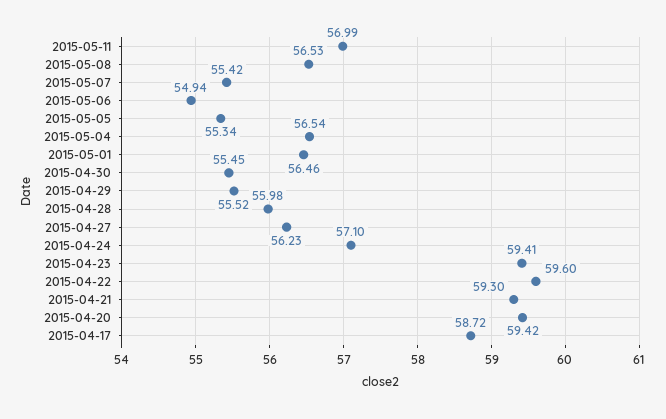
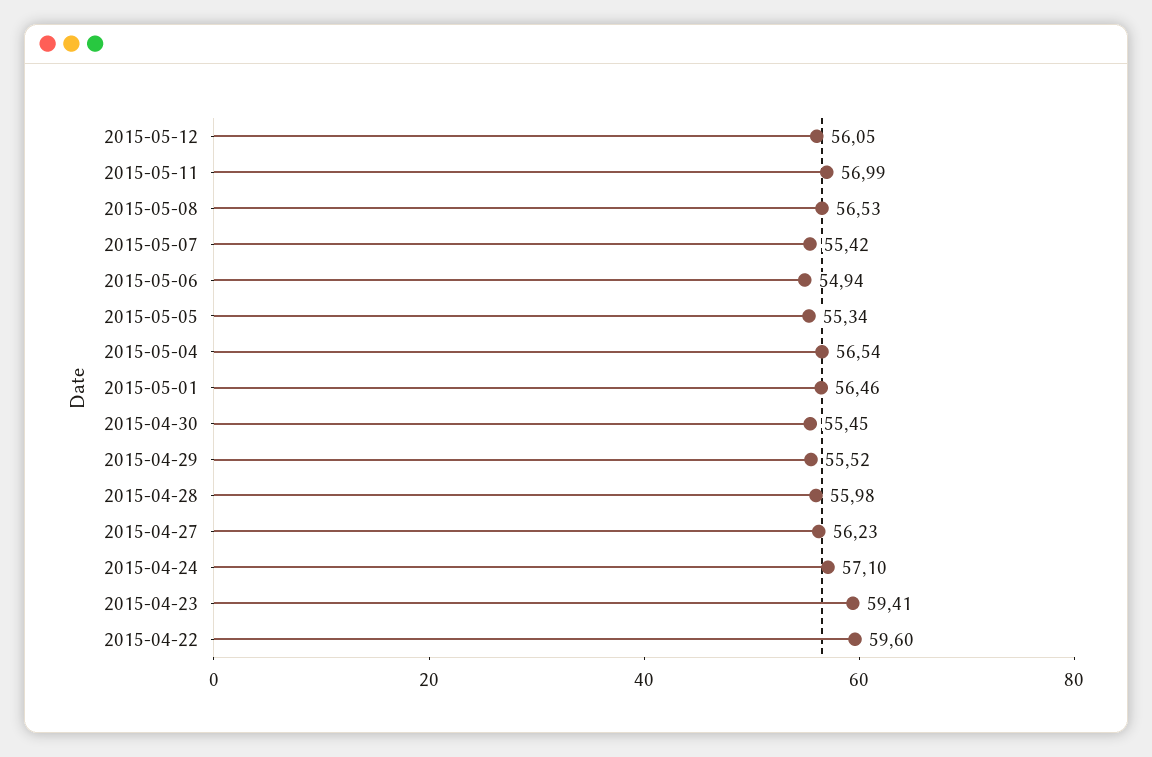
2015-04-21: 59.3 -> none
2015-04-20: 59.42 -> none
2015-04-17: 58.72 -> none
2015-05-12: none -> 56.05

